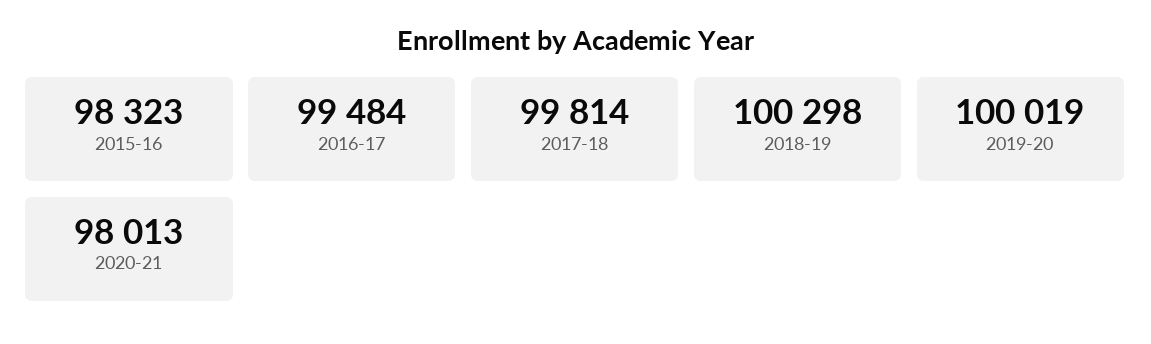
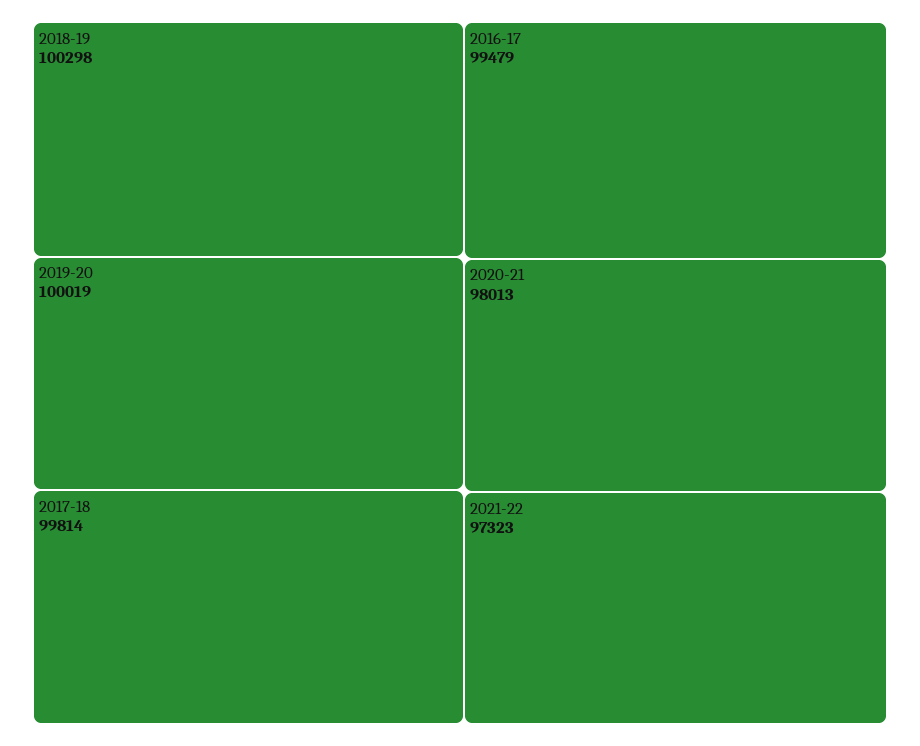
2015-16: 98323 -> none
2016-17: 99484 -> 99479
2021-22: none -> 97323

